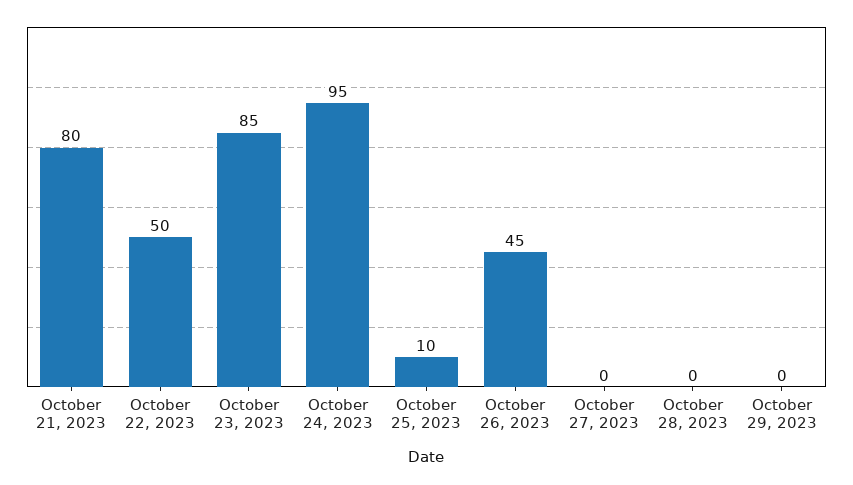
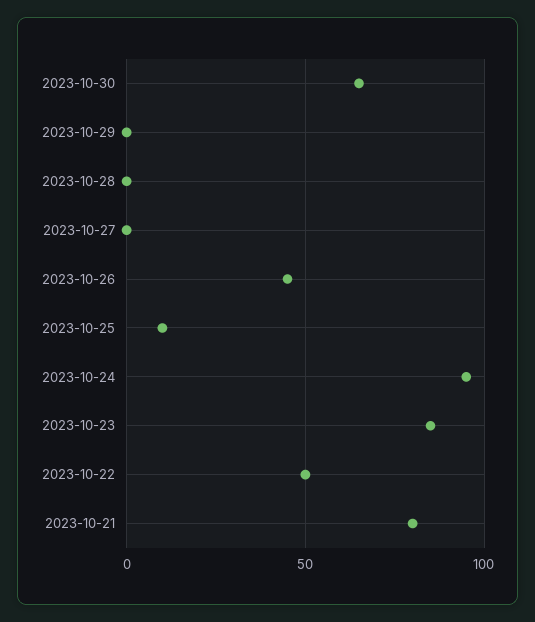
2023-10-30: none -> 65

